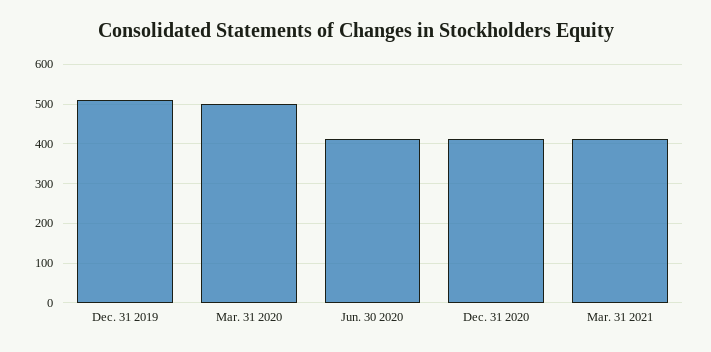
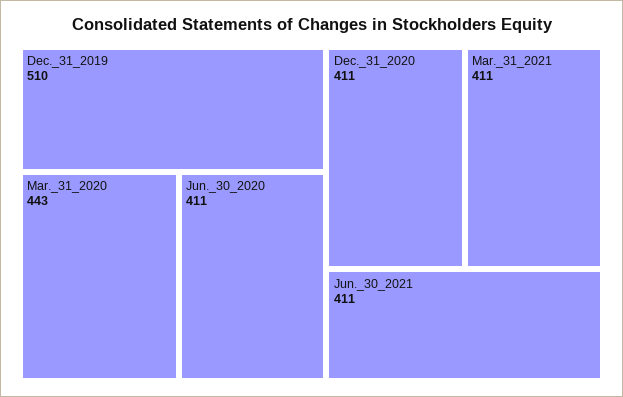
Mar. 31 2020: 500 -> 443
Jun._30_2021: none -> 411

